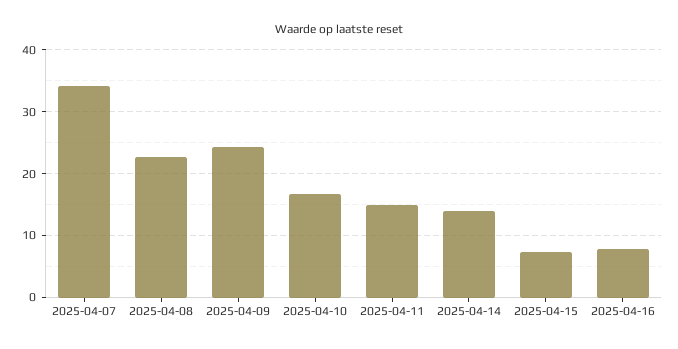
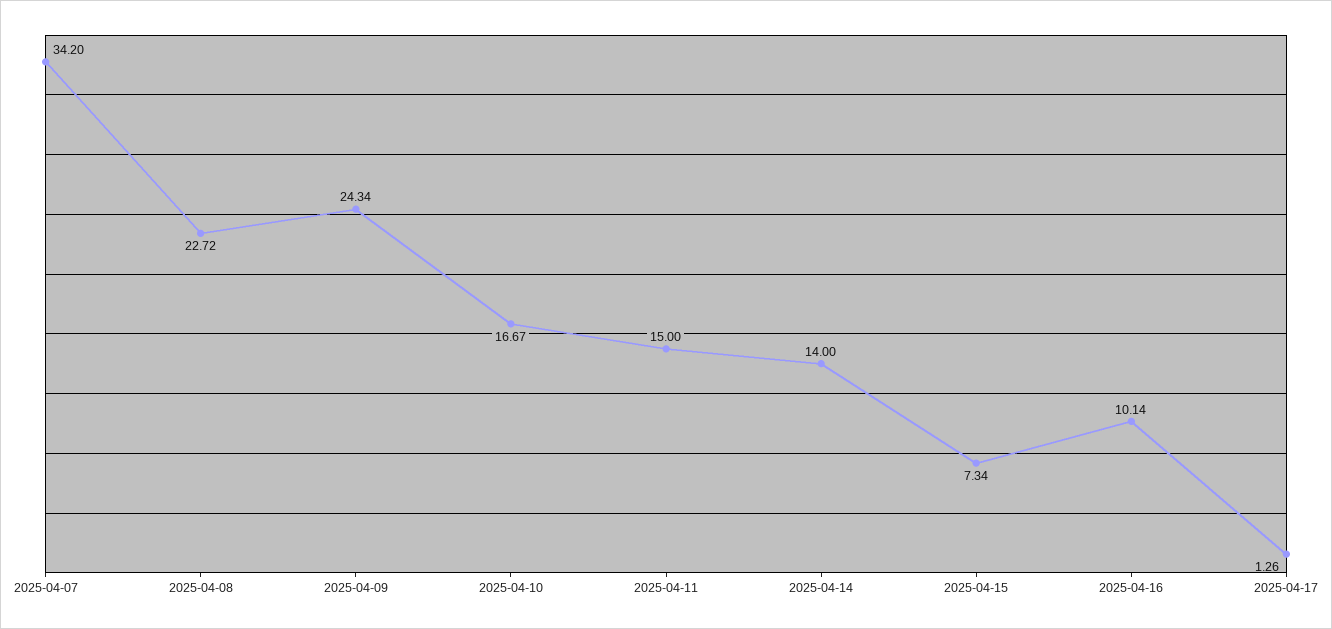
2025-04-16: 8 -> 10.14
2025-04-17: none -> 1.26

